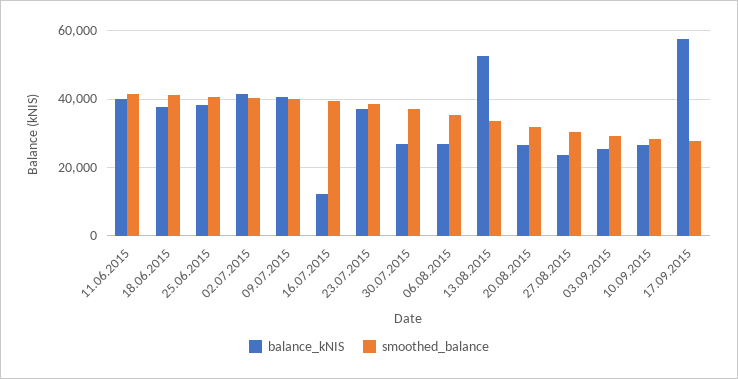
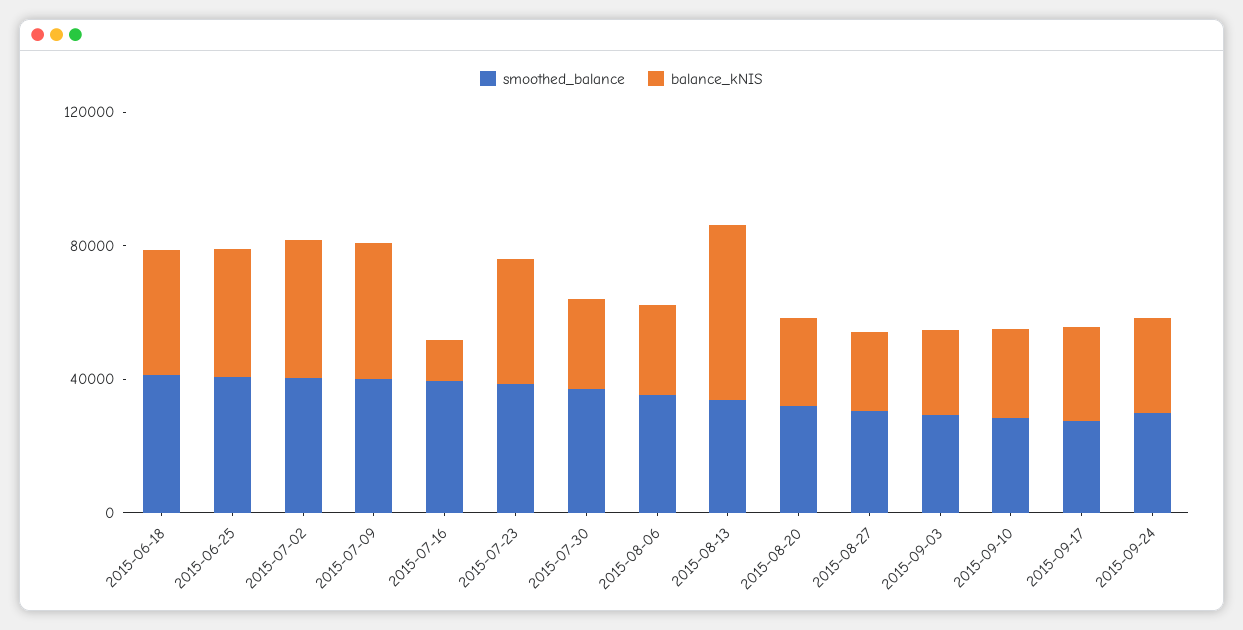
balance_kNIS, 11.06.2015: 40000 -> none
smoothed_balance, 11.06.2015: 42000 -> none
balance_kNIS, 17.09.2015: 58000 -> 30000
smoothed_balance, 2015-09-24: none -> 30000
balance_kNIS, 2015-09-24: none -> 30000

